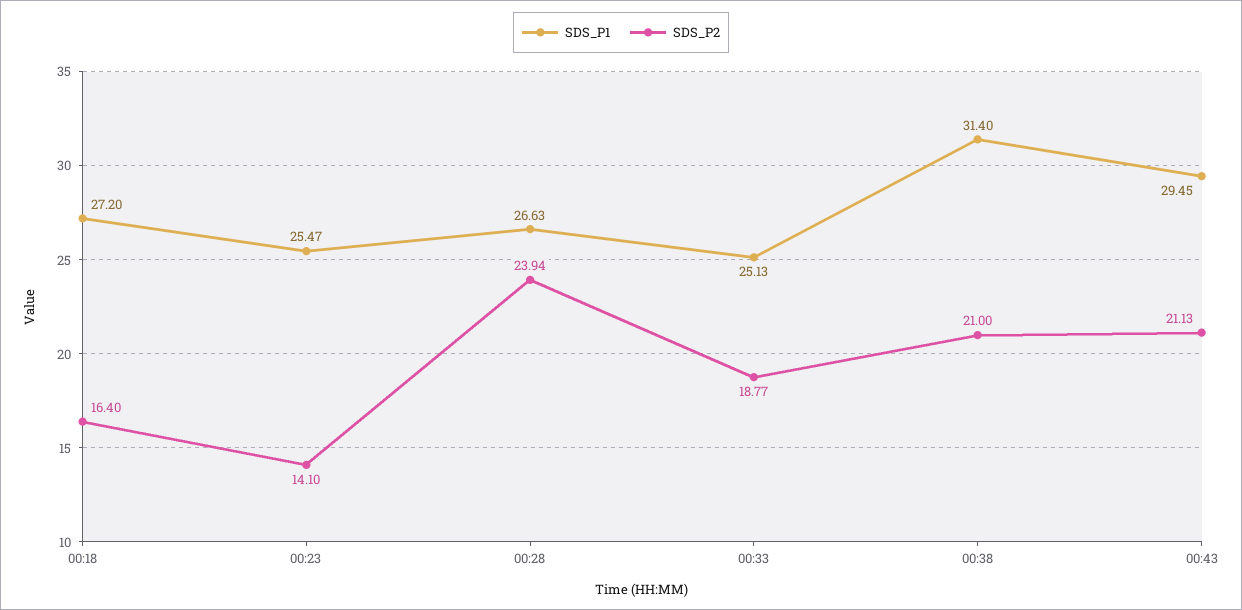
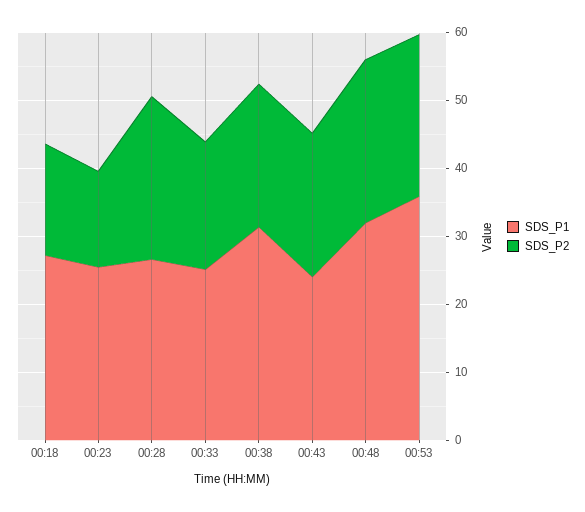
SDS_P1, 00:43: 29.45 -> 24
SDS_P1, 00:48: none -> 32
SDS_P2, 00:48: none -> 24
SDS_P1, 00:53: none -> 36
SDS_P2, 00:53: none -> 24

